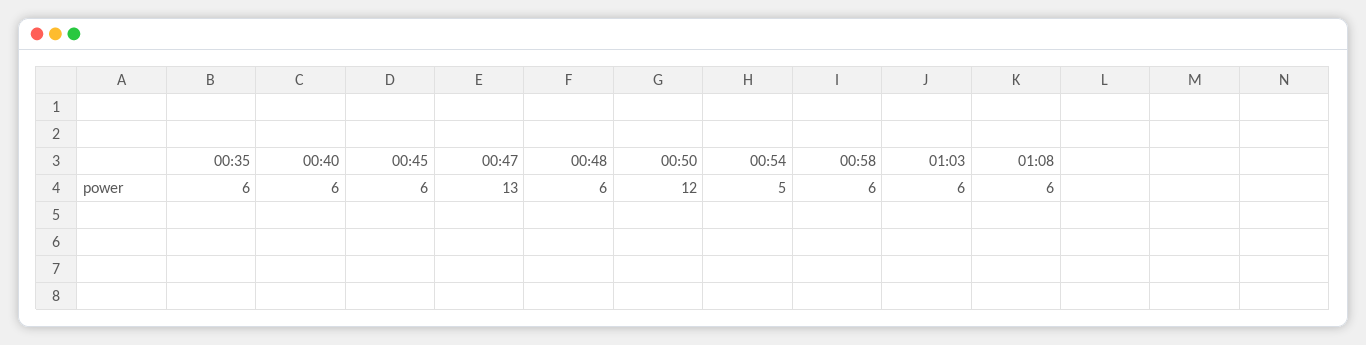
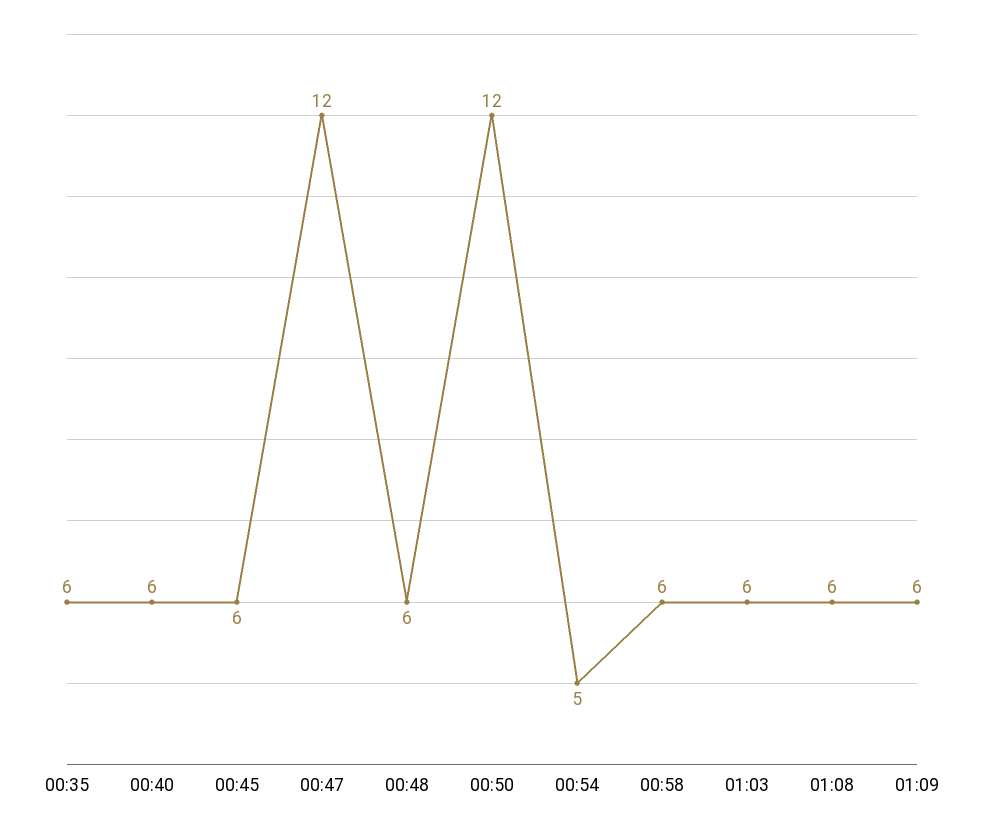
00:47: 13 -> 12
01:09: none -> 6

